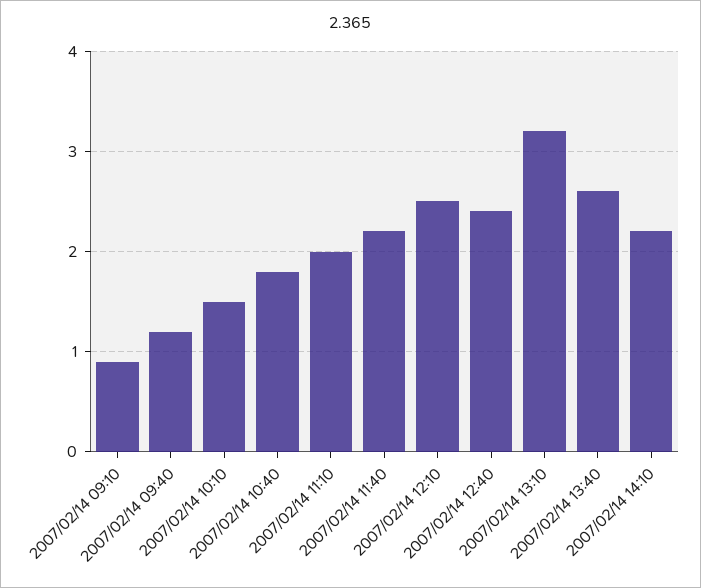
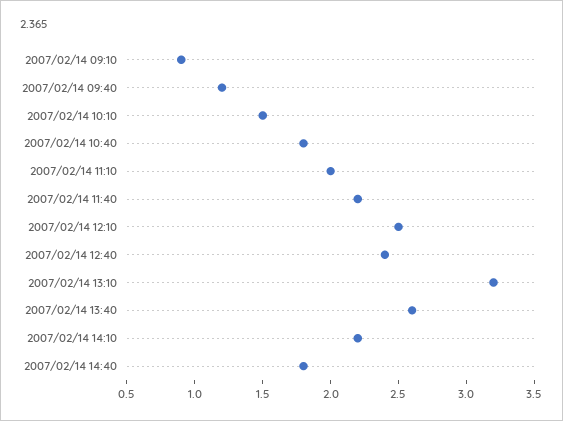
2007/02/14 14:40: none -> 1.8

